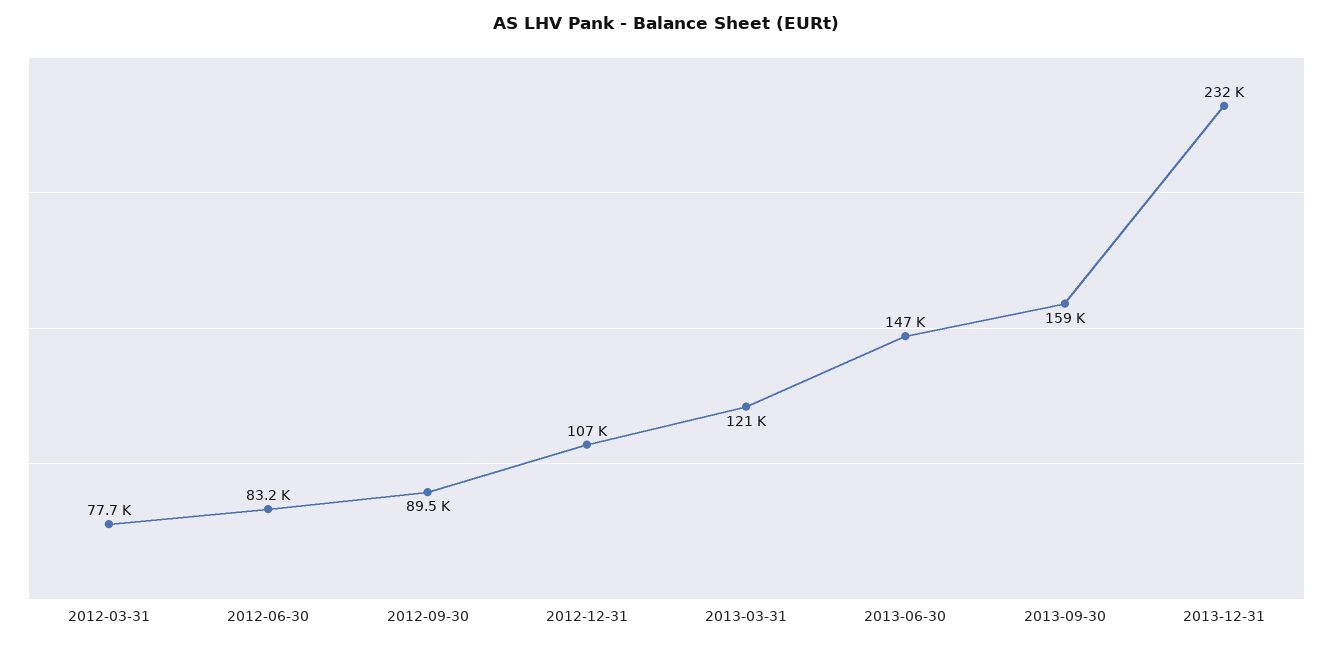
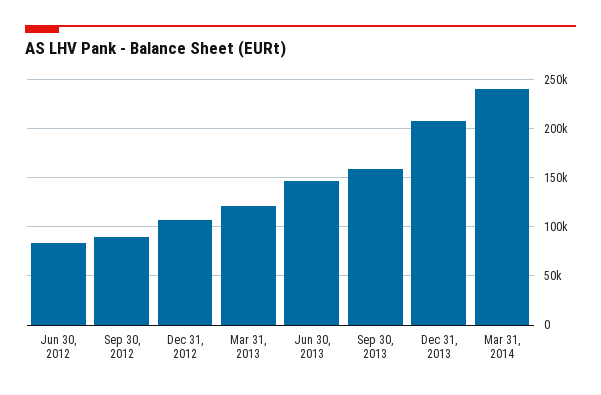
2012-03-31: 77700 -> none
2013-12-31: 232000 -> 210000
Mar 31, 2014: none -> 240000

